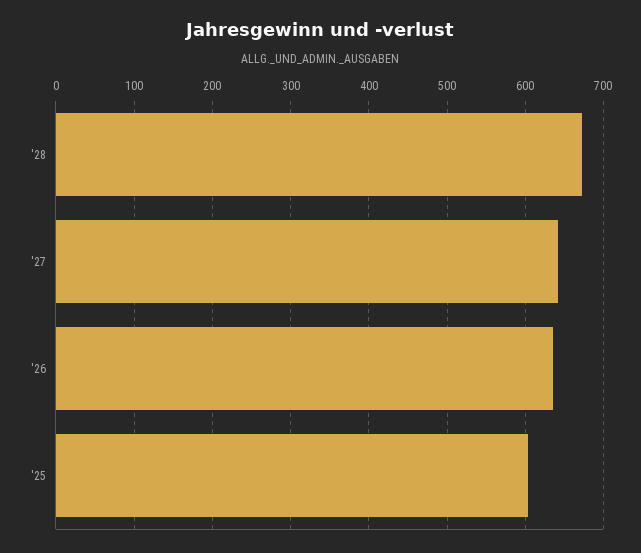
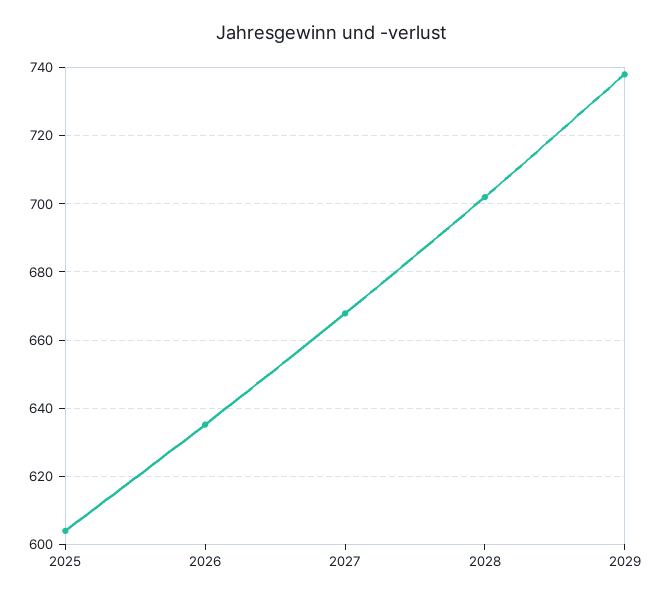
'28: 670 -> 702
'27: 640 -> 668
2029: none -> 738

